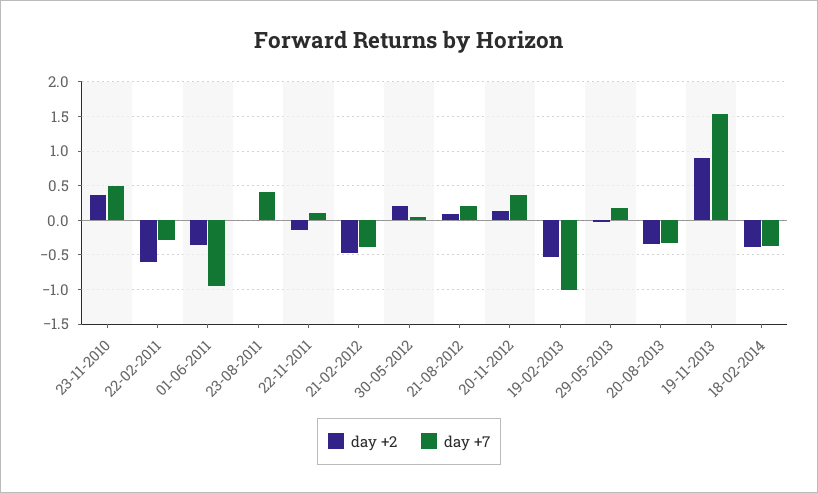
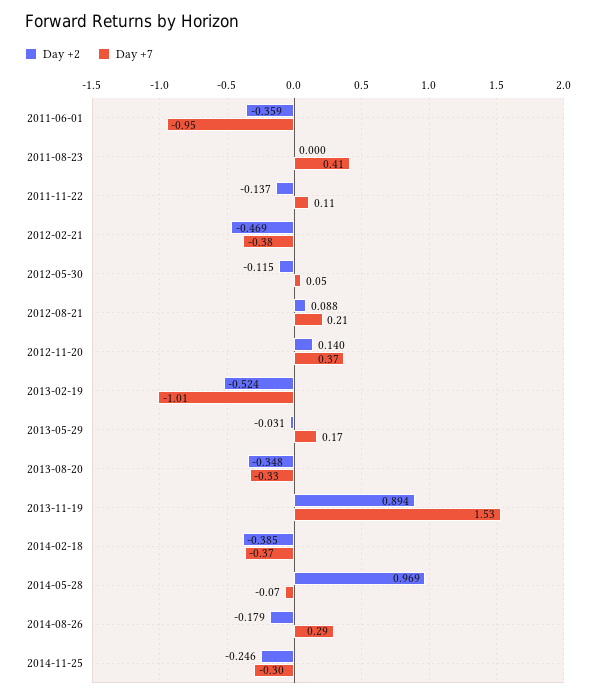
day +2, 23-11-2010: 0.4 -> none
day +7, 23-11-2010: 0.5 -> none
day +2, 22-02-2011: -0.6 -> none
day +7, 22-02-2011: -0.3 -> none
day +2, 30-05-2012: 0.2 -> -0.115
day +2, 2014-05-28: none -> 0.969
day +7, 2014-05-28: none -> -0.07
day +2, 2014-08-26: none -> -0.179
day +7, 2014-08-26: none -> 0.29
day +2, 2014-11-25: none -> -0.246
day +7, 2014-11-25: none -> -0.3

